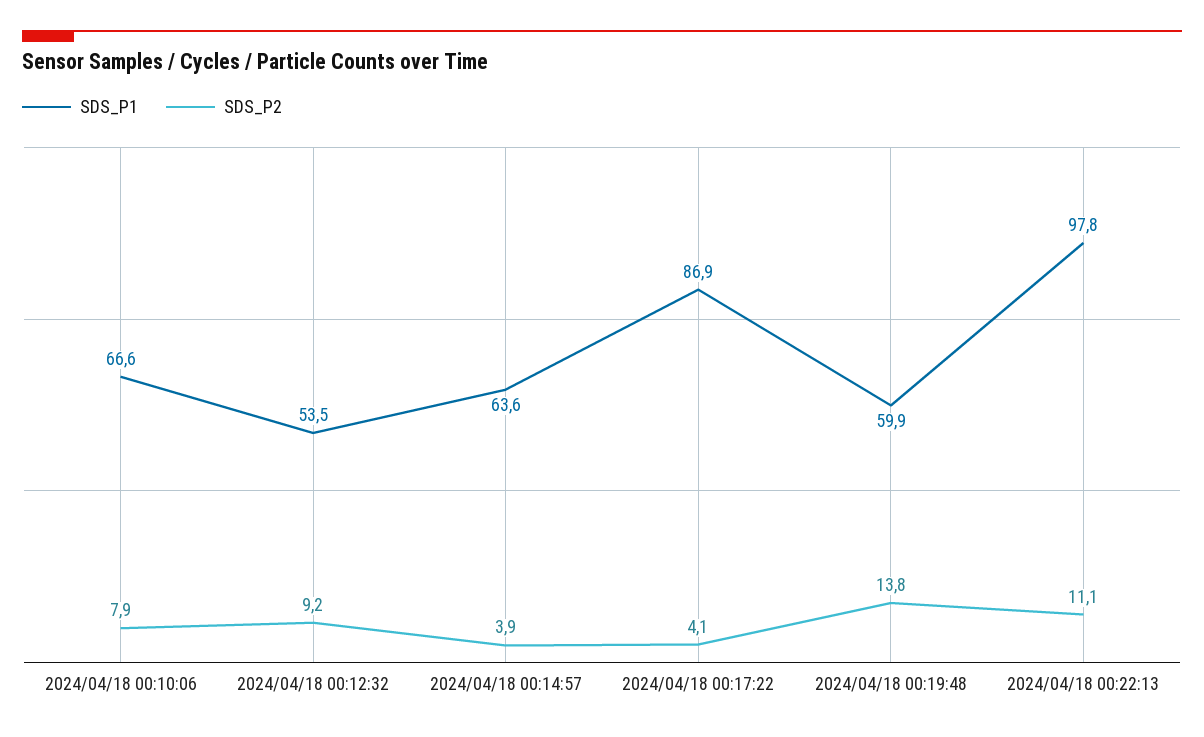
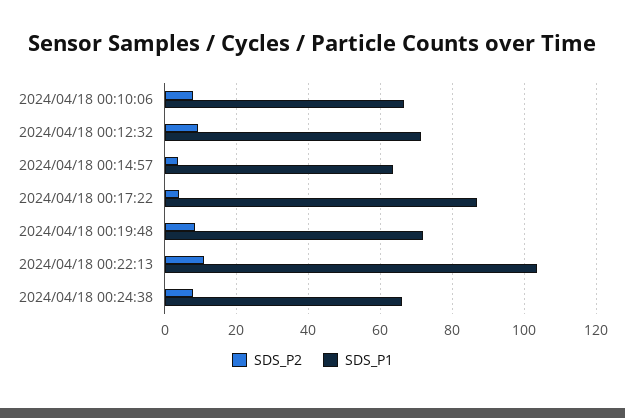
SDS_P1, 2024/04/18 00:12:32: 53.5 -> 72
SDS_P1, 2024/04/18 00:19:48: 59.9 -> 72
SDS_P2, 2024/04/18 00:19:48: 13.8 -> 8
SDS_P1, 2024/04/18 00:22:13: 97.8 -> 104
SDS_P2, 2024/04/18 00:24:38: none -> 8
SDS_P1, 2024/04/18 00:24:38: none -> 66

